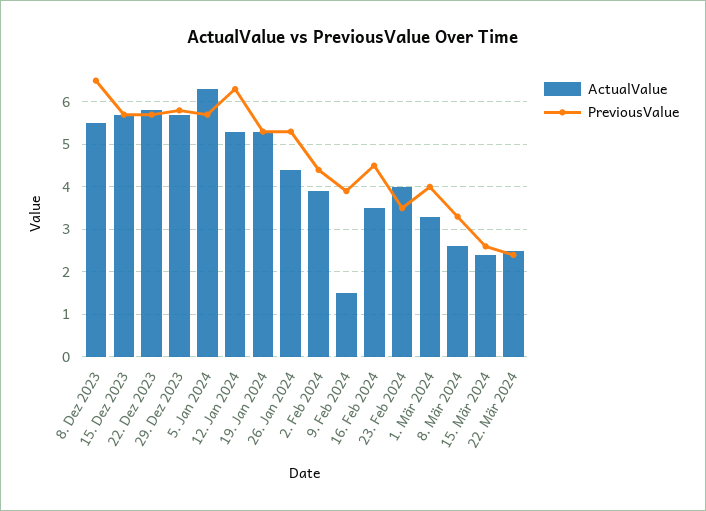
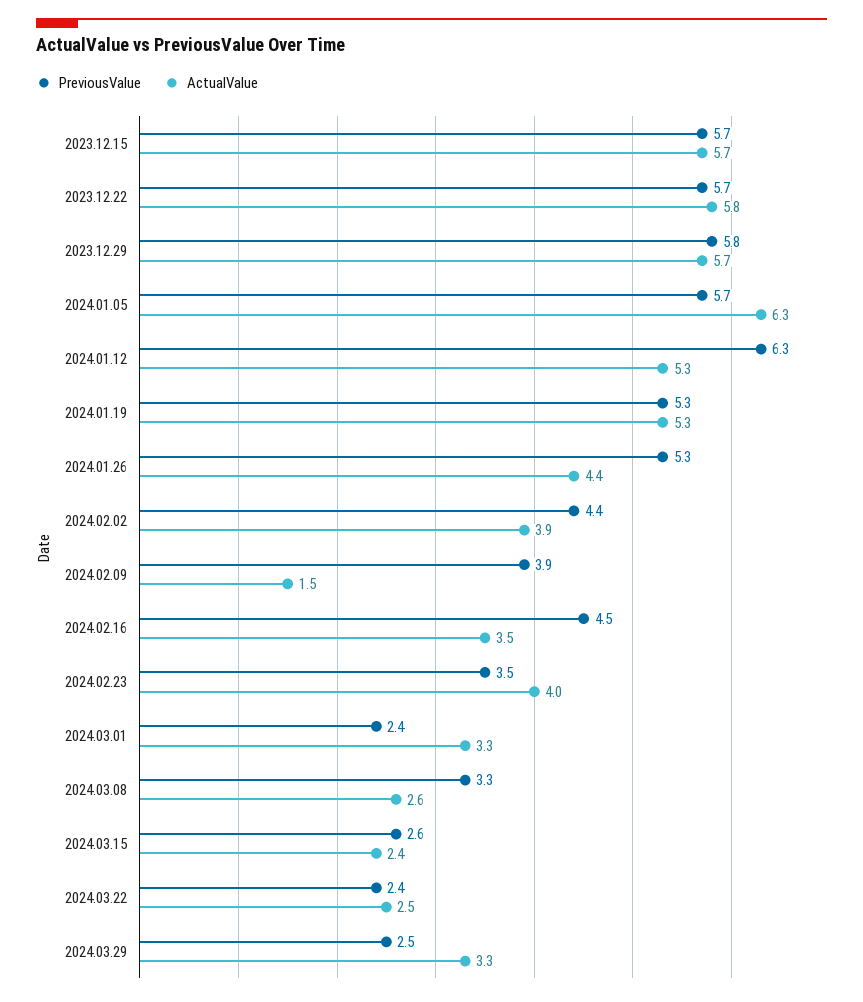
ActualValue, 8. Dez 2023: 5.5 -> none
PreviousValue, 8. Dez 2023: 6.5 -> none
PreviousValue, 1. Mär 2024: 4 -> 2.4
PreviousValue, 2024.03.29: none -> 2.5
ActualValue, 2024.03.29: none -> 3.3

